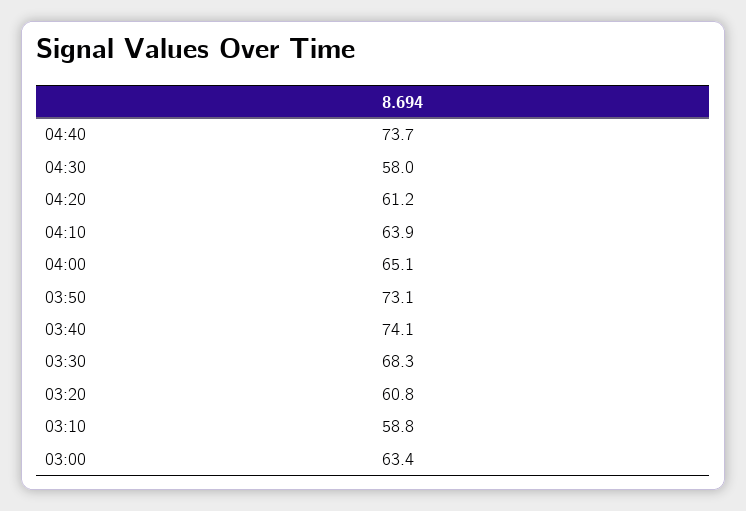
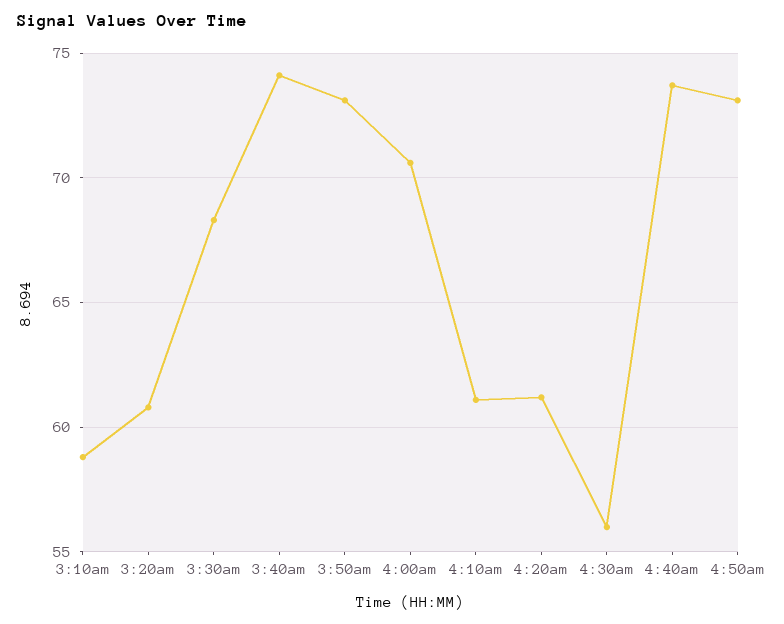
04:30: 58 -> 56
04:10: 63.9 -> 61
04:00: 65.1 -> 70.5
03:00: 63.4 -> none
4:50am: none -> 73

